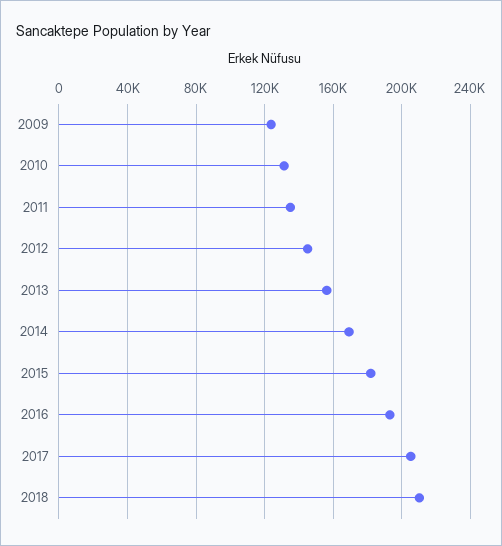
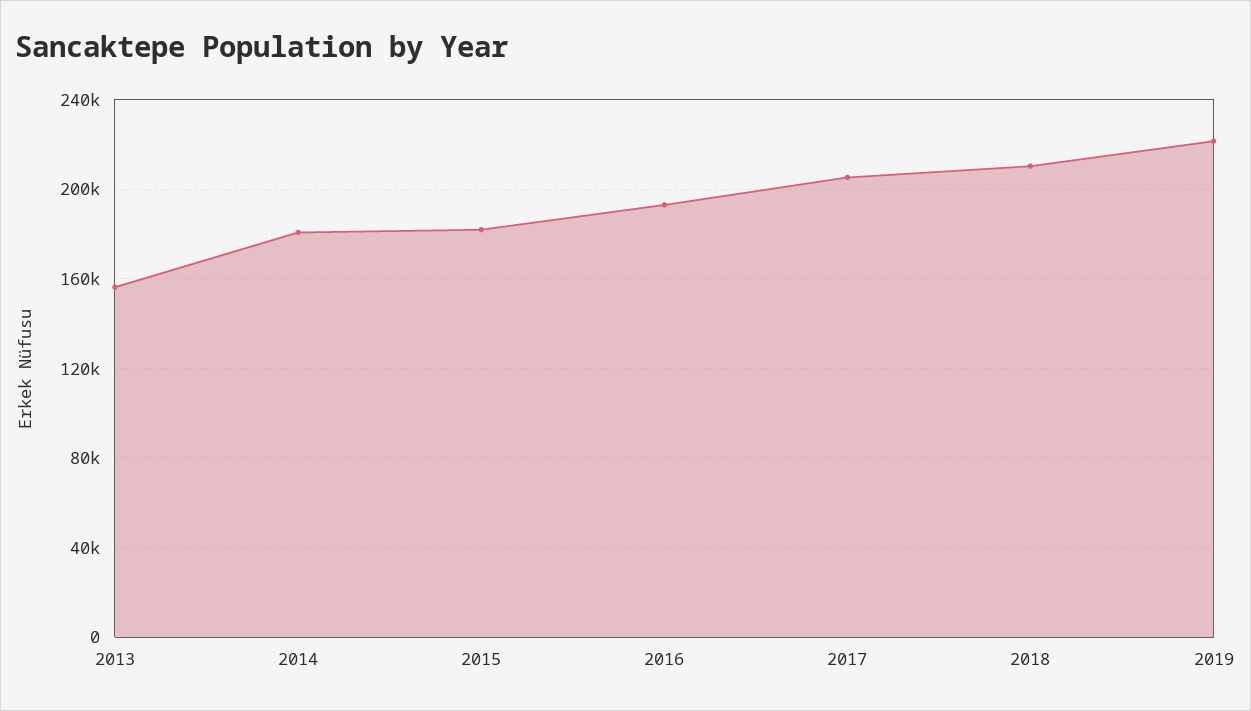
2009: 125000 -> none
2010: 130000 -> none
2011: 135000 -> none
2012: 145000 -> none
2014: 170000 -> 180000
2019: none -> 220000

